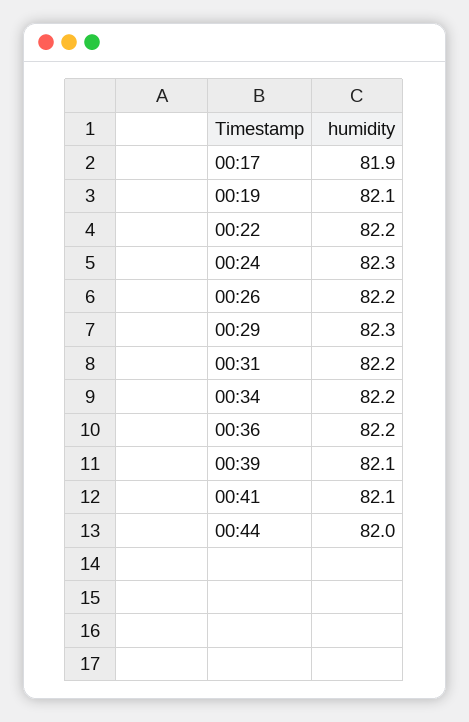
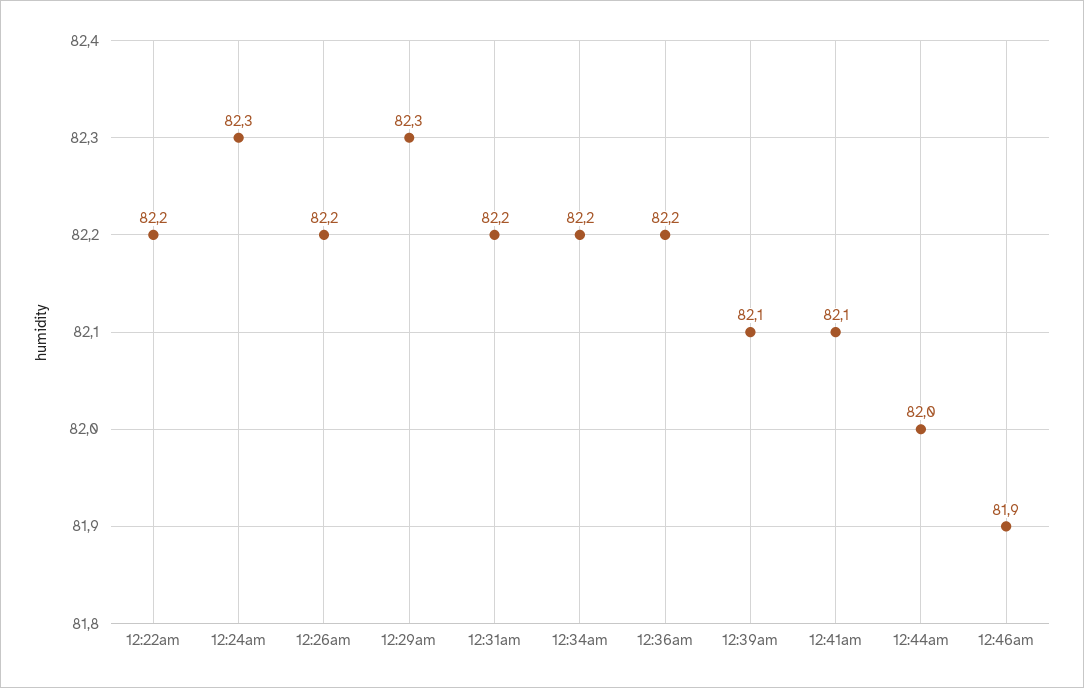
00:17: 81.9 -> none
00:19: 82.1 -> none
12:46am: none -> 81.9

